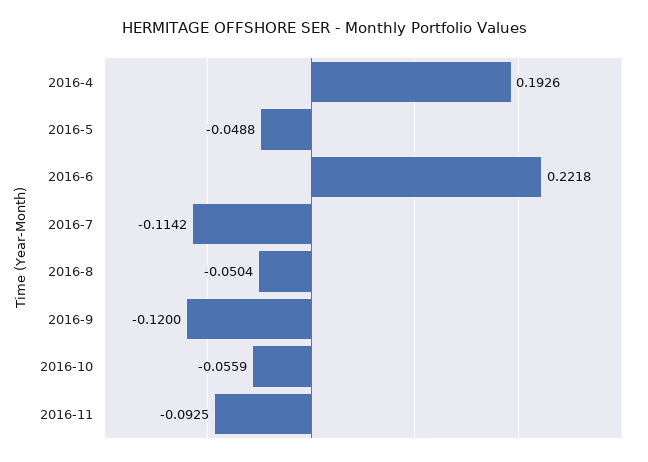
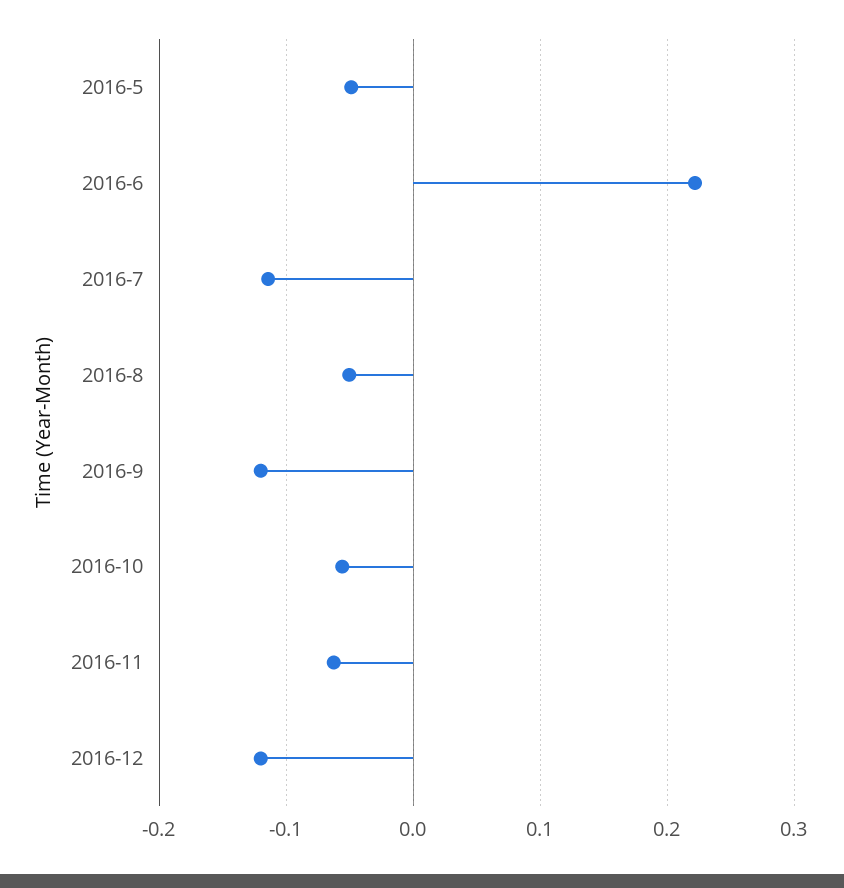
2016-4: 0.1926 -> none
2016-11: -0.0925 -> -0.06
2016-12: none -> -0.12

